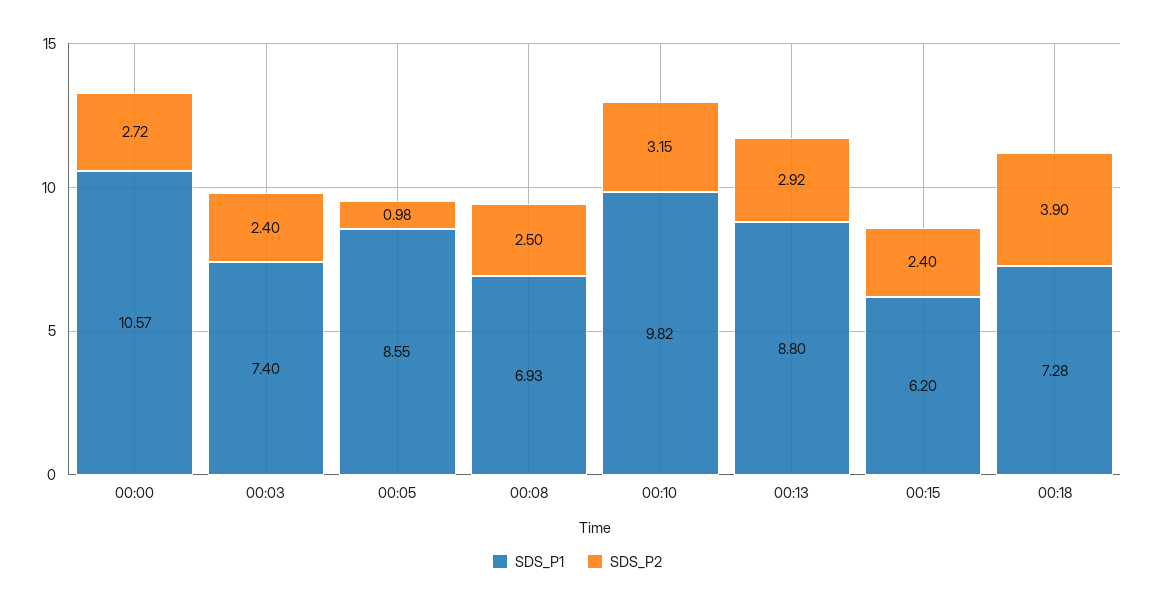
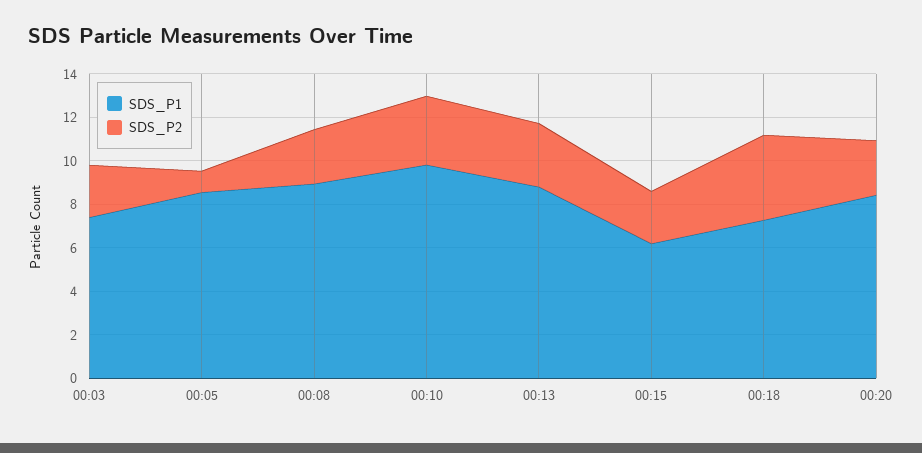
SDS_P1, 00:00: 10.57 -> none
SDS_P2, 00:00: 2.72 -> none
SDS_P1, 00:08: 6.93 -> 9
SDS_P1, 00:20: none -> 8.5
SDS_P2, 00:20: none -> 2.5

